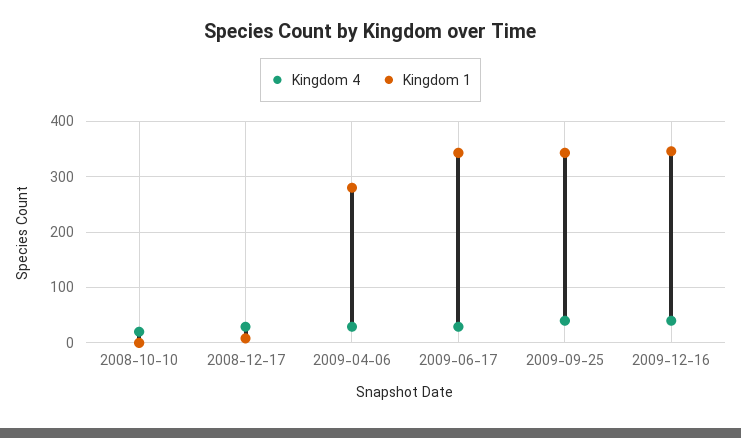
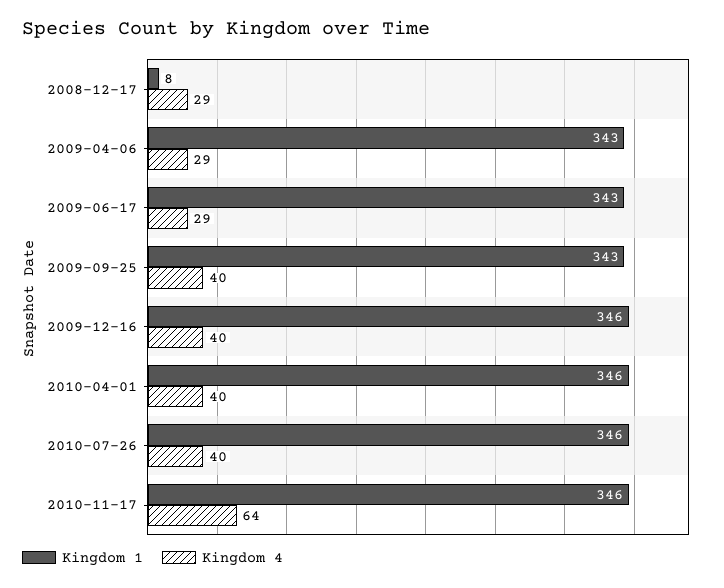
Kingdom 4, 2008-10-10: 20 -> none
Kingdom 1, 2008-10-10: 0 -> none
Kingdom 1, 2009-04-06: 280 -> 343
Kingdom 1, 2010-04-01: none -> 346
Kingdom 4, 2010-04-01: none -> 40
Kingdom 1, 2010-07-26: none -> 346
Kingdom 4, 2010-07-26: none -> 40
Kingdom 1, 2010-11-17: none -> 346
Kingdom 4, 2010-11-17: none -> 64

